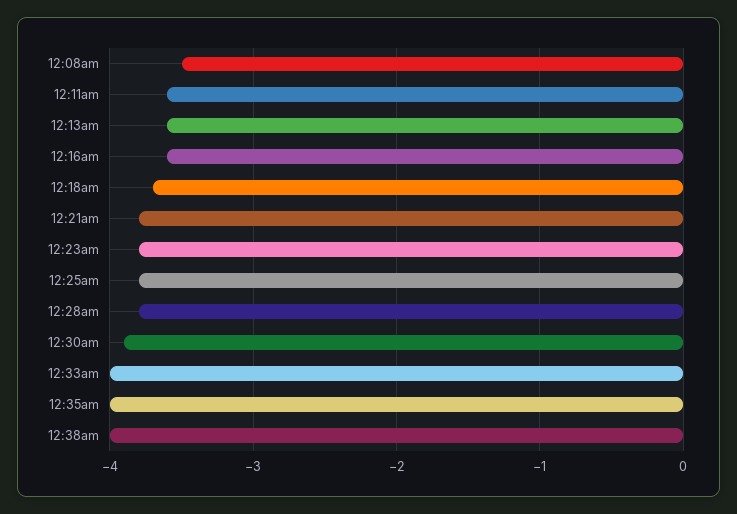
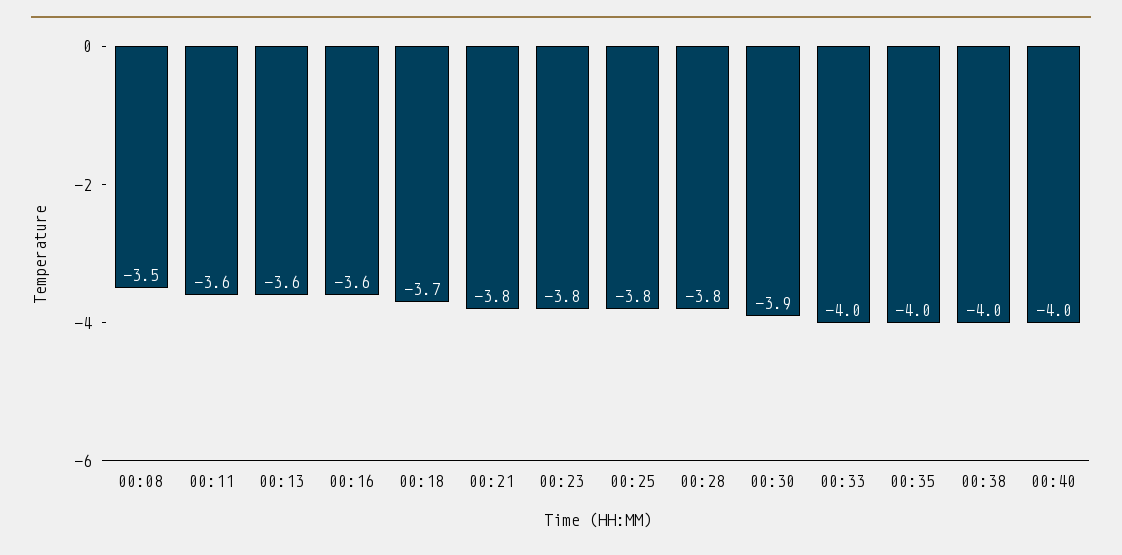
00:40: none -> -4

